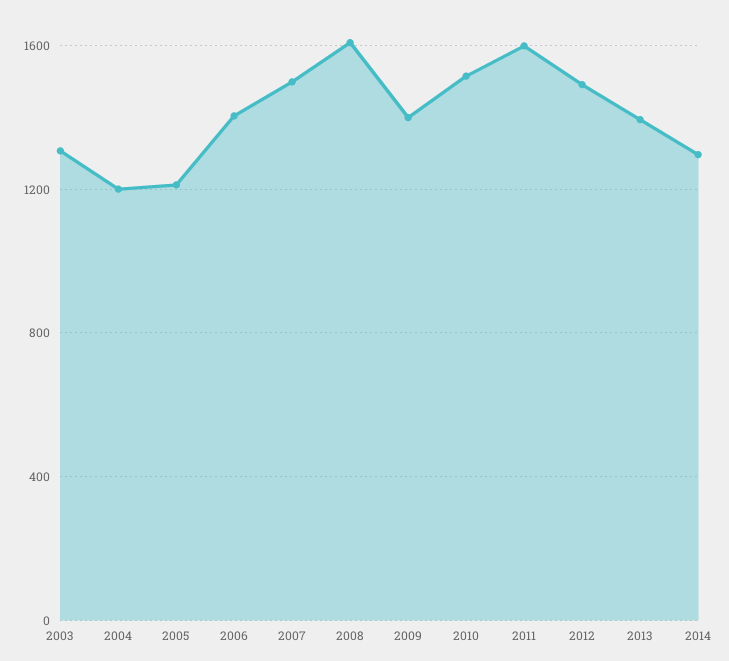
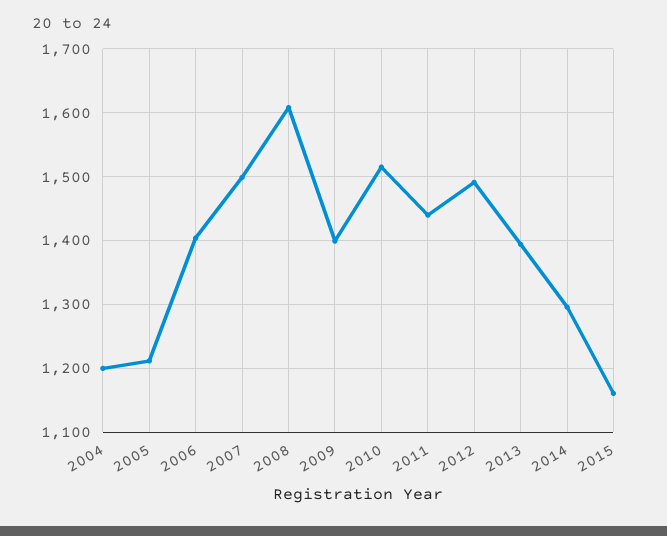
2003: 1300 -> none
2011: 1600 -> 1440
2015: none -> 1160

